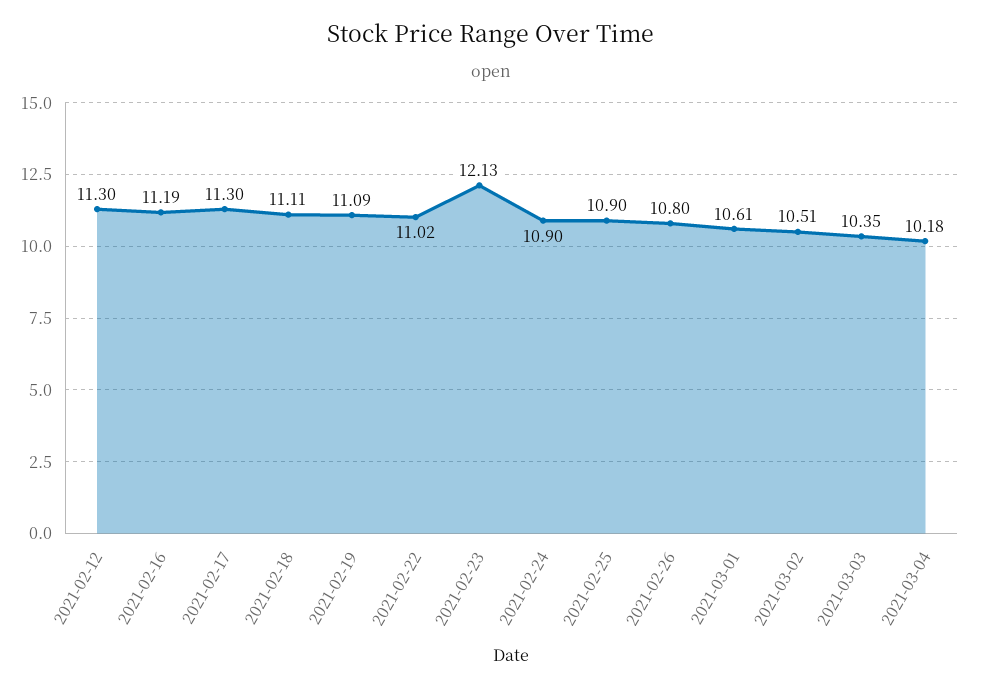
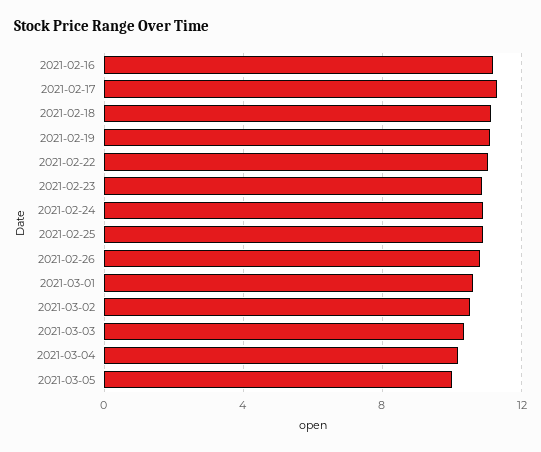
2021-02-12: 11.3 -> none
2021-02-23: 12.13 -> 11
2021-03-05: none -> 10

